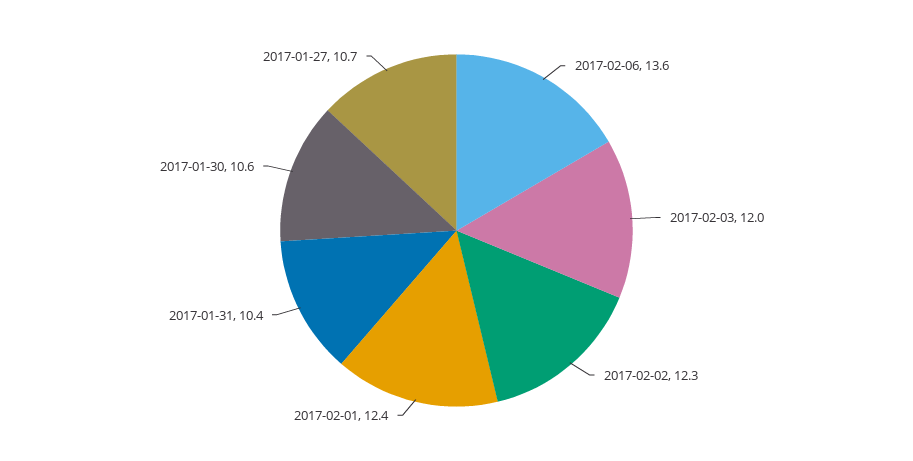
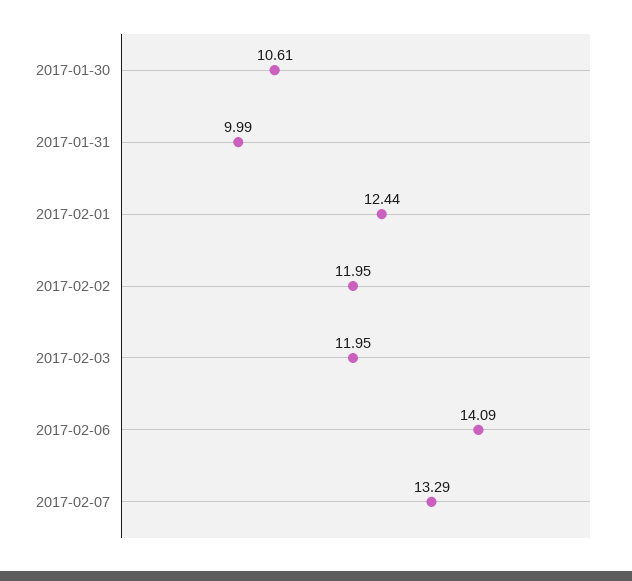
2017-02-06: 13.6 -> 14.09
2017-02-02: 12.3 -> 11.95
2017-01-31: 10.4 -> 9.99
2017-01-27: 10.7 -> none
2017-02-07: none -> 13.29

